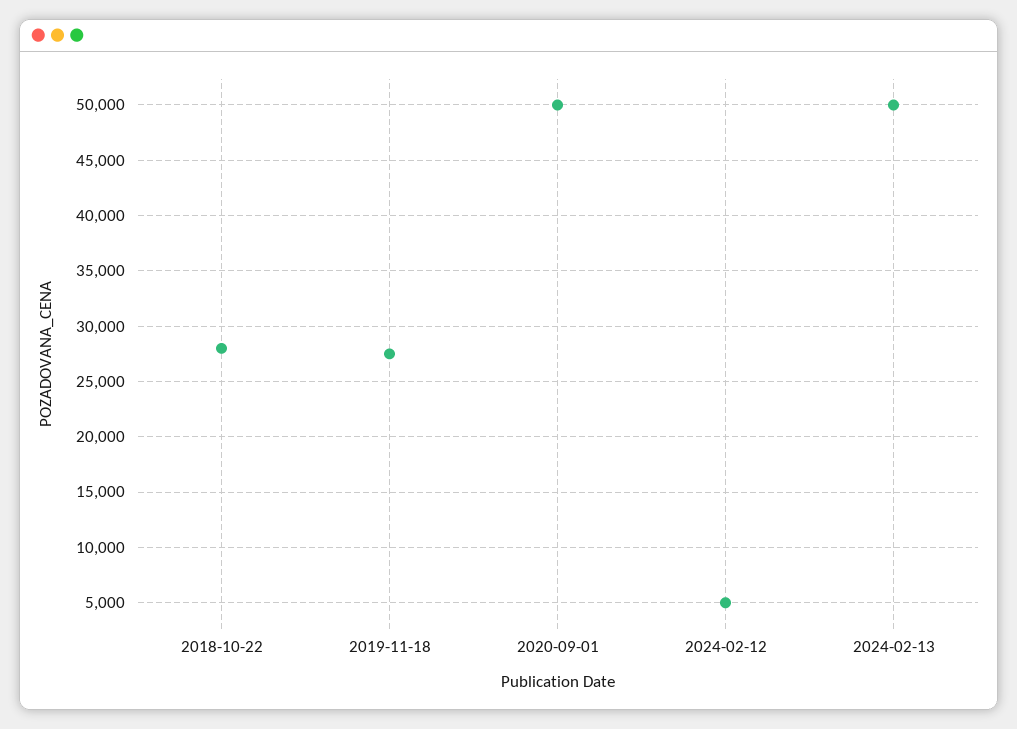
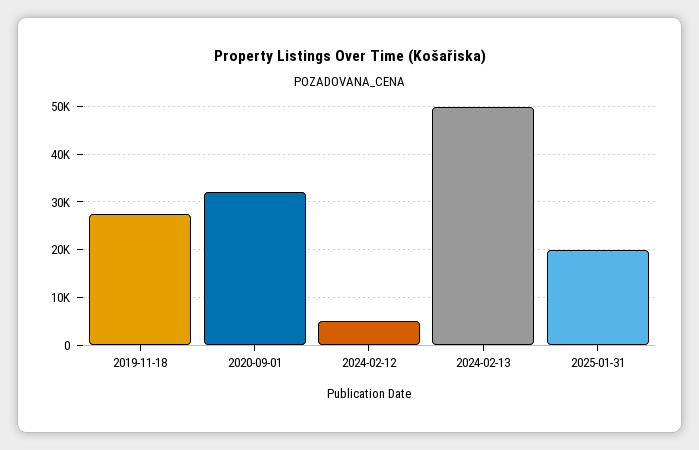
2018-10-22: 28000 -> none
2020-09-01: 50000 -> 32000
2025-01-31: none -> 20000

